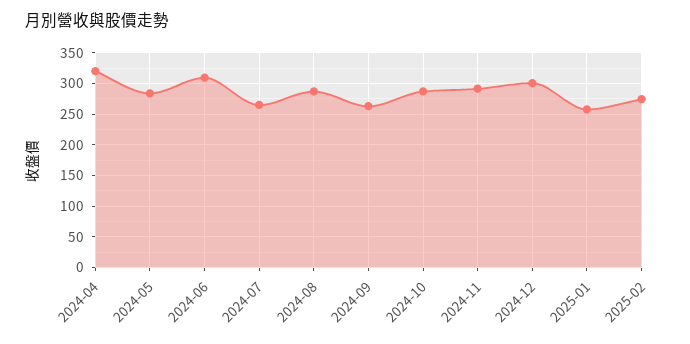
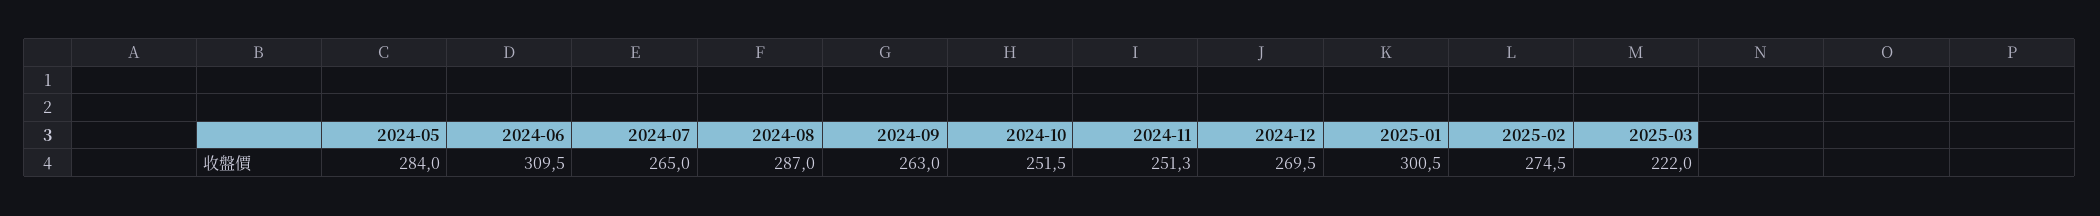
2024-04: 320 -> none
2024-10: 290 -> 251.5
2024-11: 290 -> 251.3
2024-12: 300 -> 269.5
2025-01: 260 -> 300.5
2025-03: none -> 222

